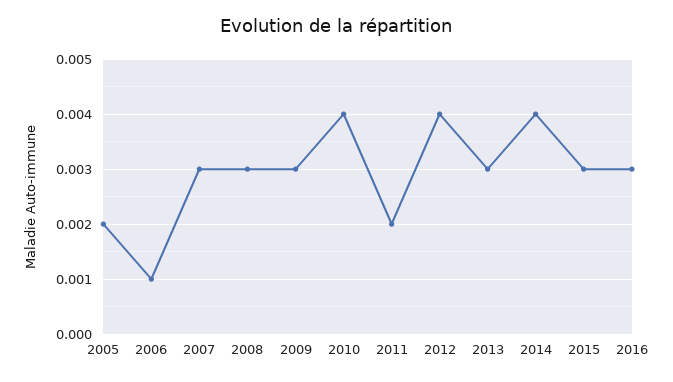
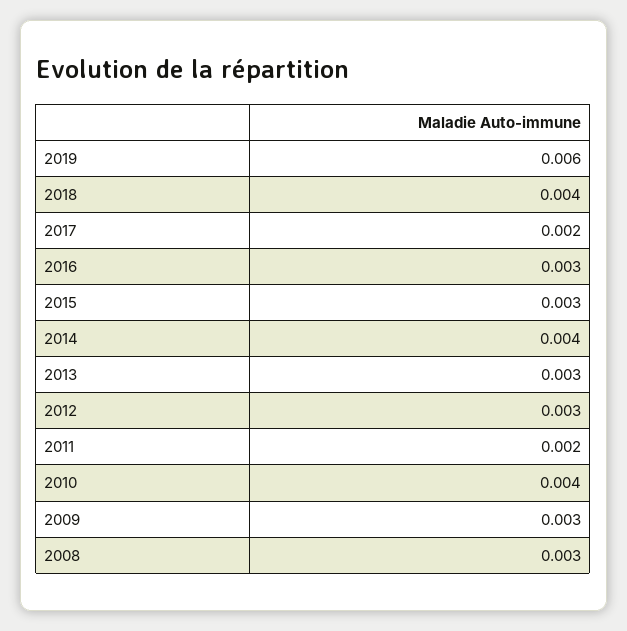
2005: 0.002 -> none
2006: 0.001 -> none
2007: 0.003 -> none
2012: 0.004 -> 0.003
2019: none -> 0.006
2018: none -> 0.004
2017: none -> 0.002

